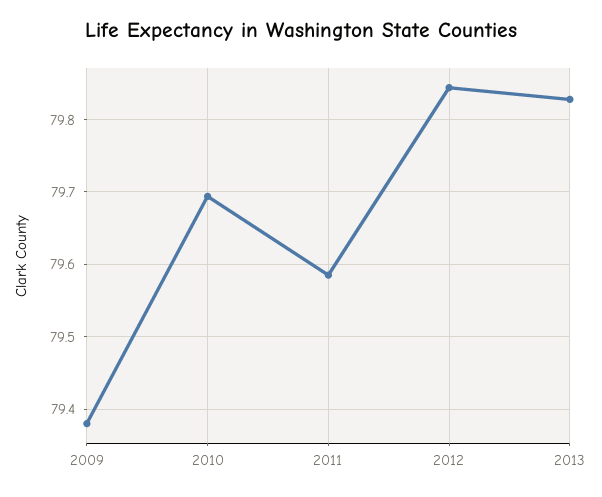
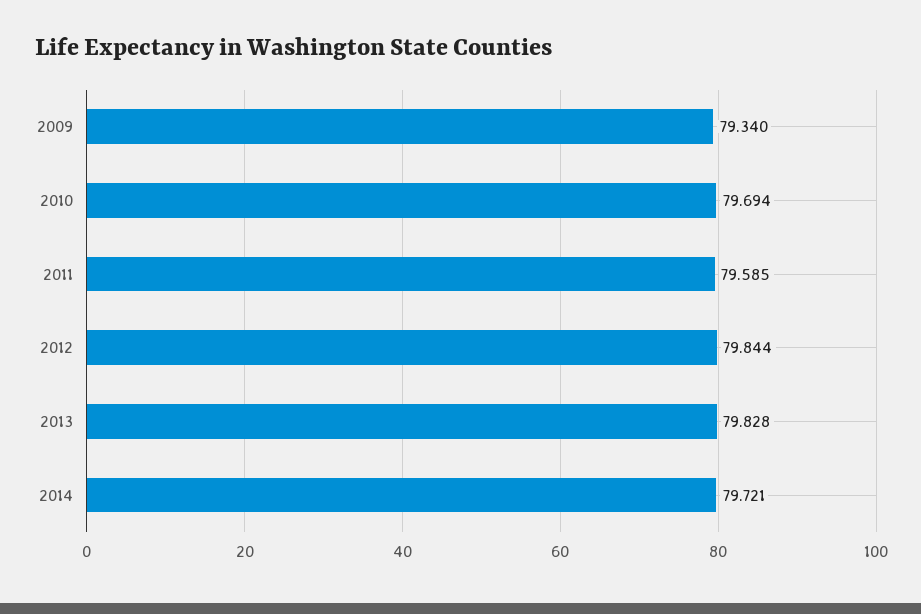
2009: 79.38 -> 79.34
2014: none -> 79.721

